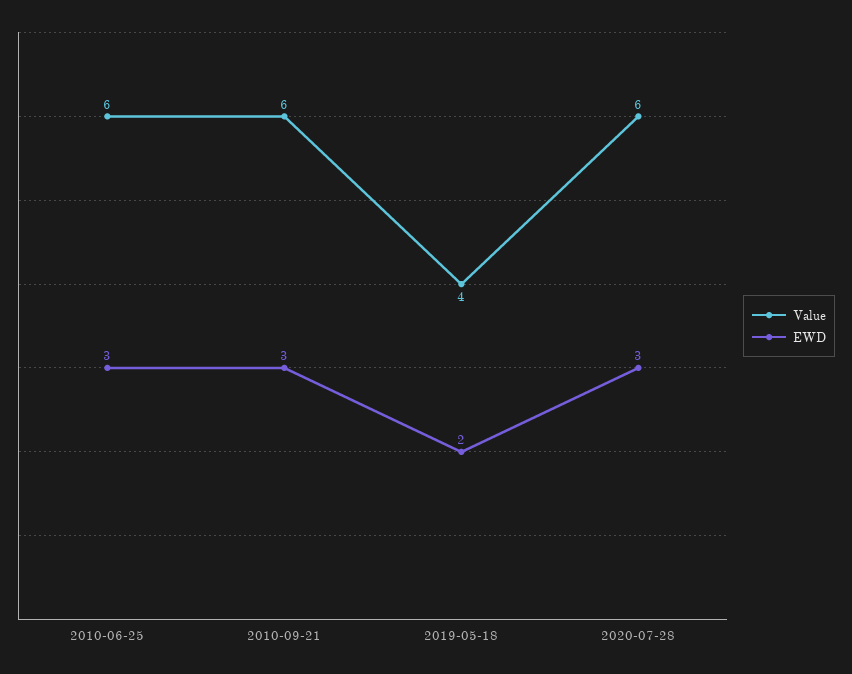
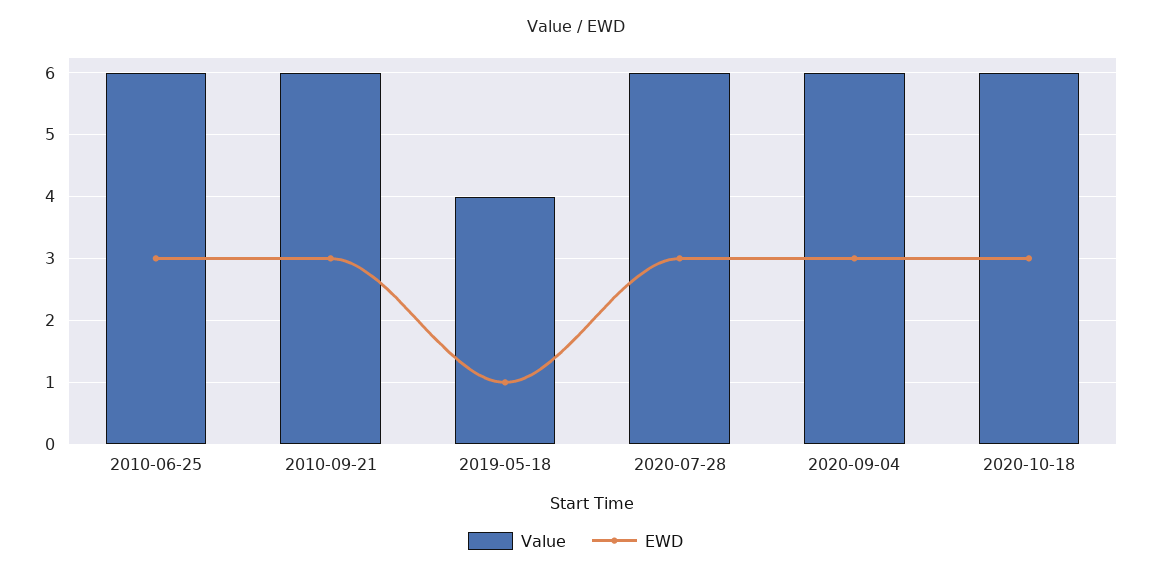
EWD, 2019-05-18: 2 -> 1
Value, 2020-09-04: none -> 6
EWD, 2020-09-04: none -> 3
Value, 2020-10-18: none -> 6
EWD, 2020-10-18: none -> 3

